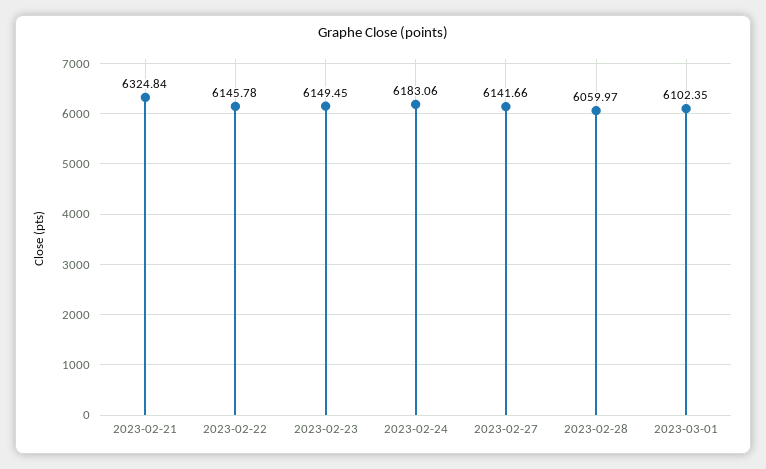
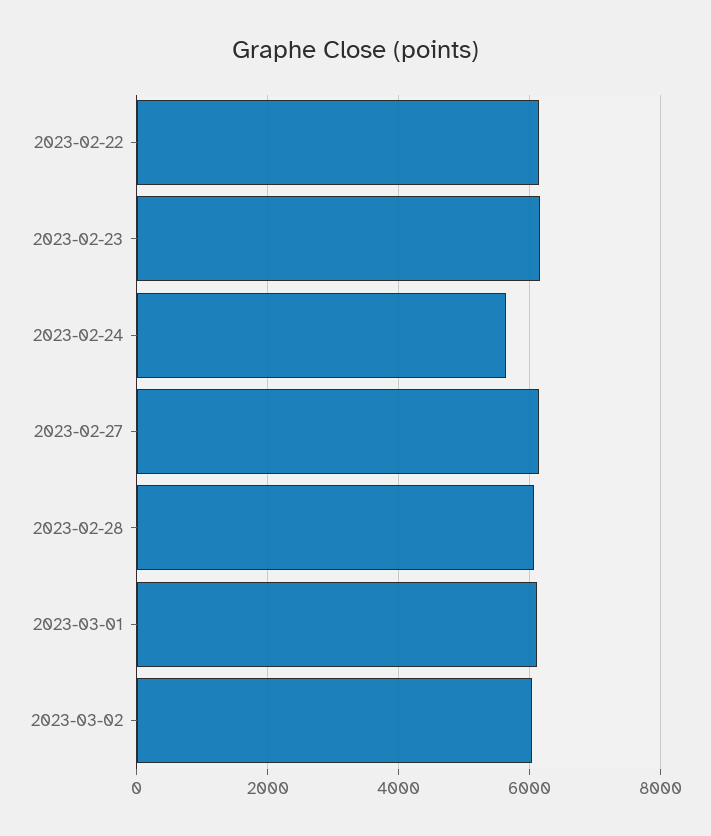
2023-02-21: 6324.84 -> none
2023-02-24: 6183.06 -> 5600
2023-03-02: none -> 6000

